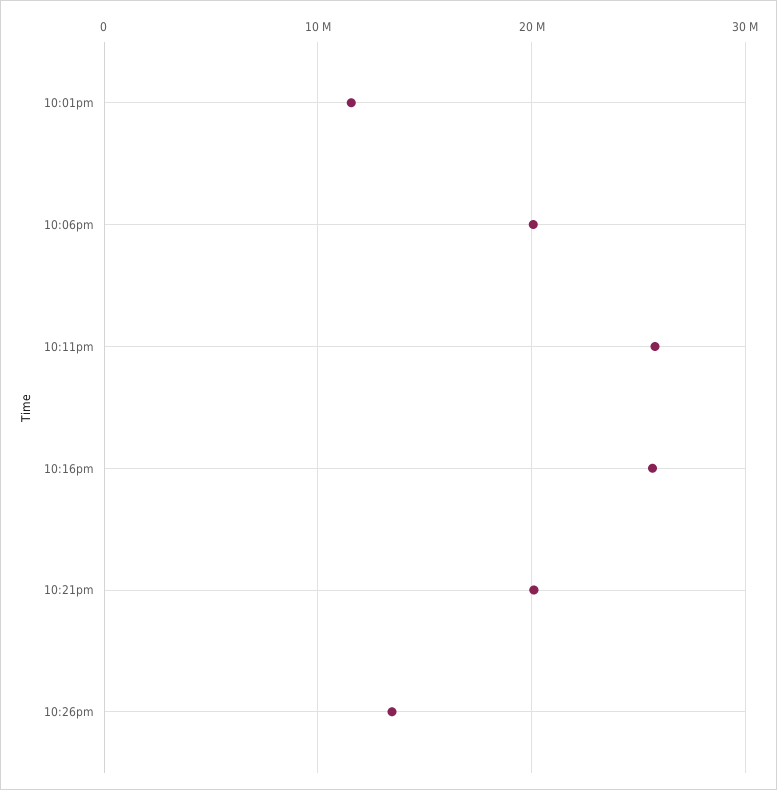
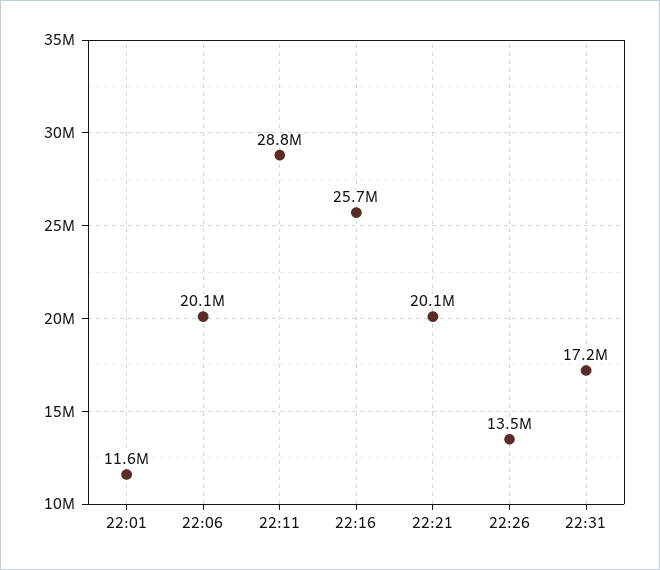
10:11pm: 26000000 -> 28800000
22:31: none -> 17200000

